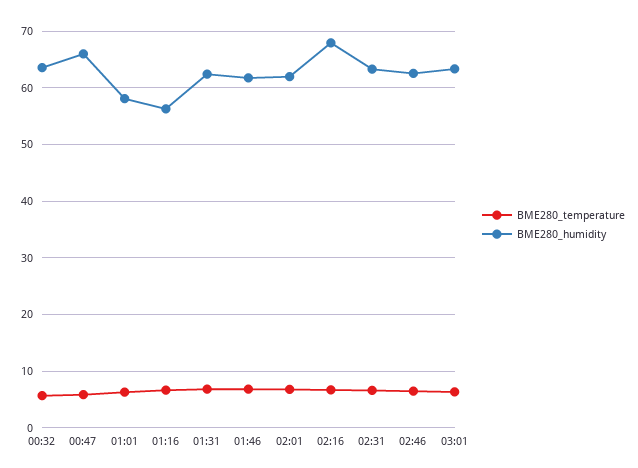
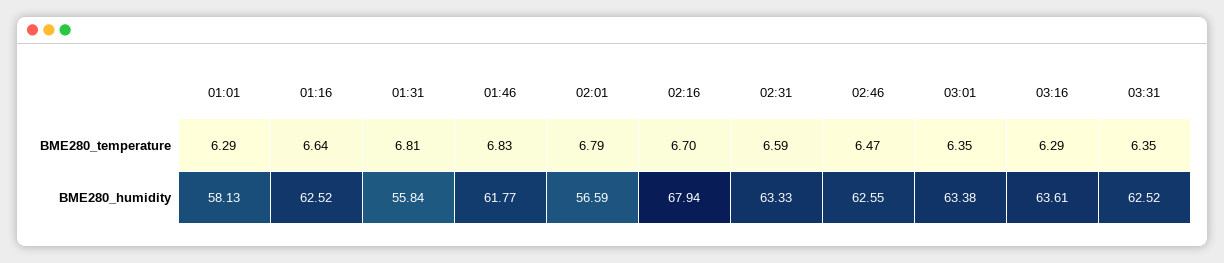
BME280_temperature, 00:32: 6 -> none
BME280_humidity, 00:32: 64 -> none
BME280_temperature, 00:47: 6 -> none
BME280_humidity, 00:47: 66 -> none
BME280_humidity, 01:16: 56 -> 62.52
BME280_humidity, 01:31: 62 -> 55.84
BME280_humidity, 02:01: 62 -> 56.59
BME280_temperature, 03:16: none -> 6.29
BME280_temperature, 03:31: none -> 6.35
BME280_humidity, 03:16: none -> 63.61
BME280_humidity, 03:31: none -> 62.52

